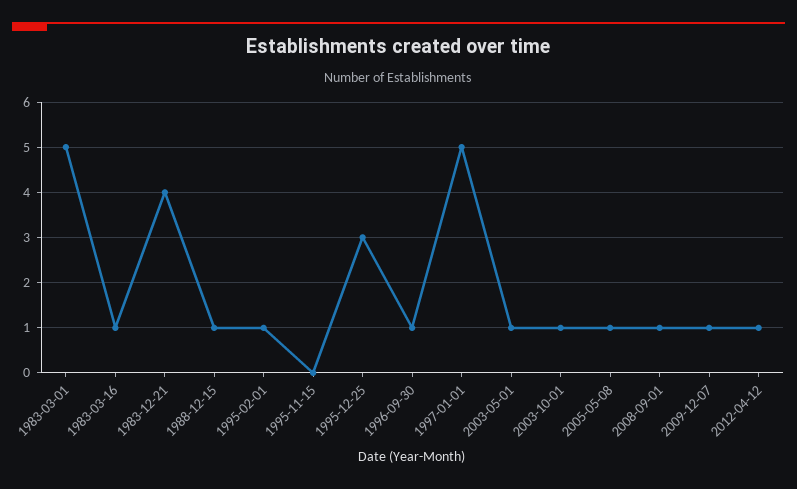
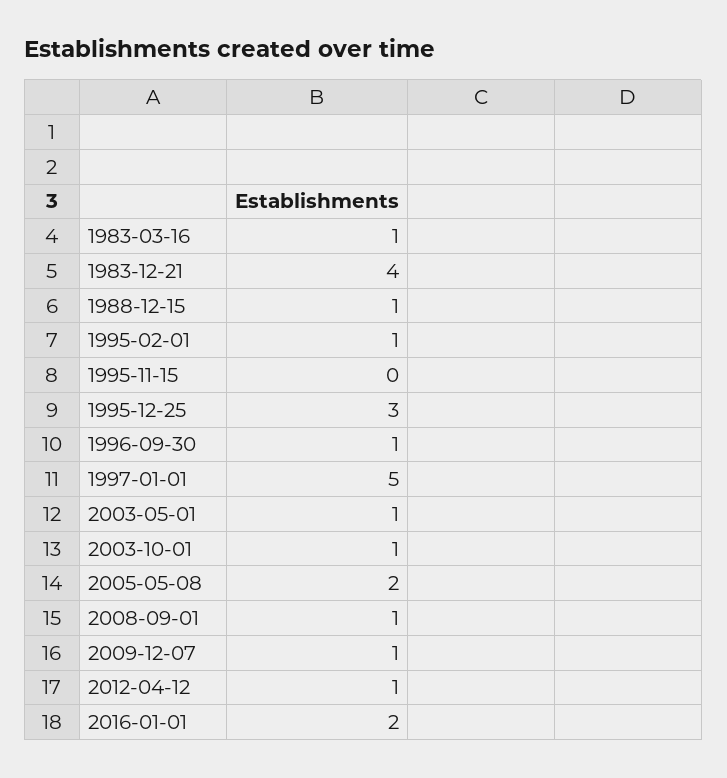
1983-03-01: 5 -> none
2005-05-08: 1 -> 2
2016-01-01: none -> 2

